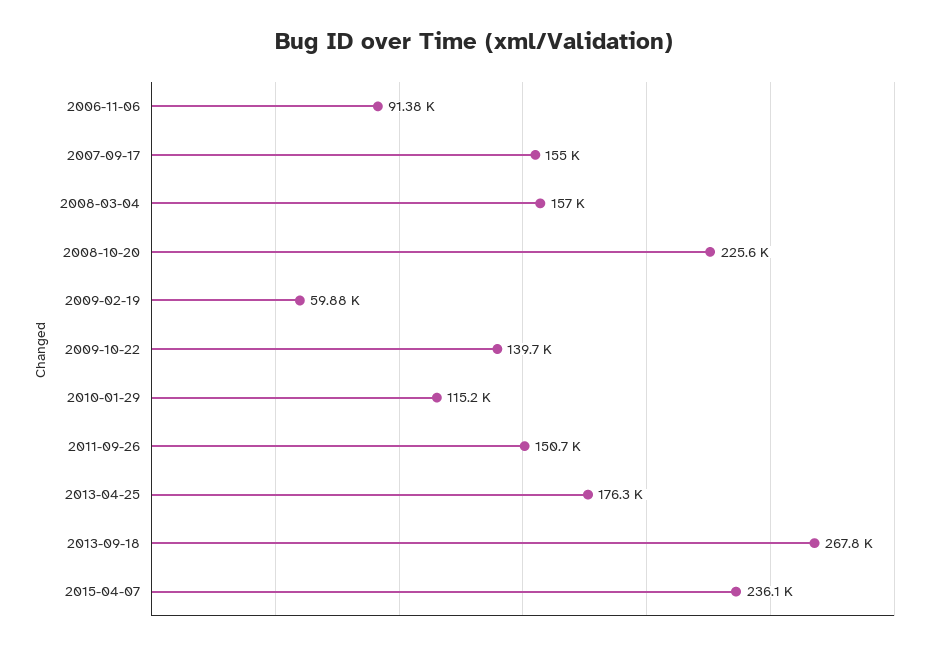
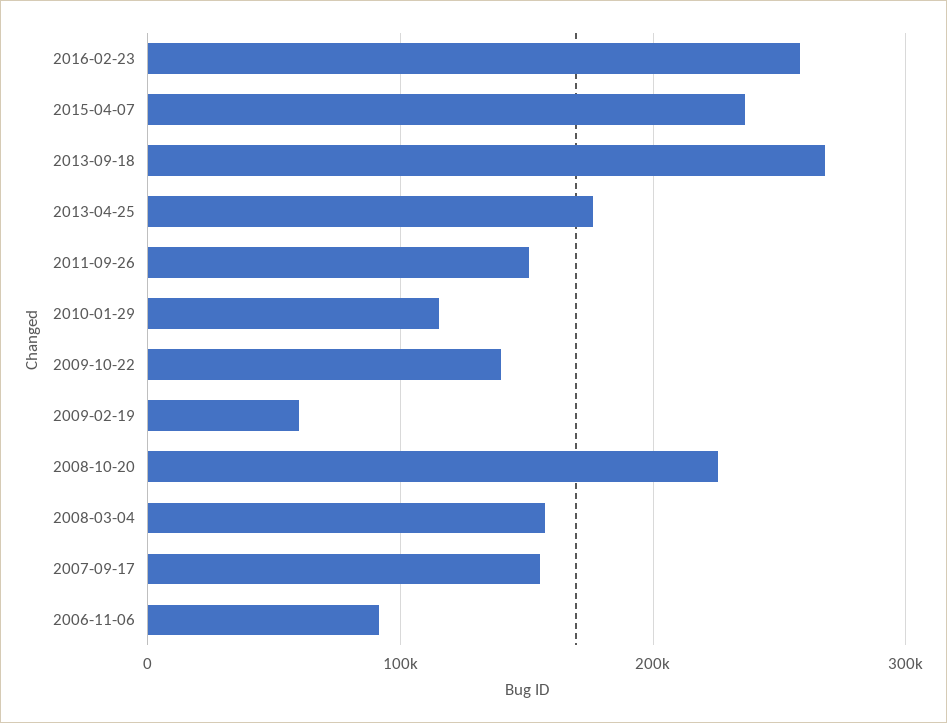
2016-02-23: none -> 260000

